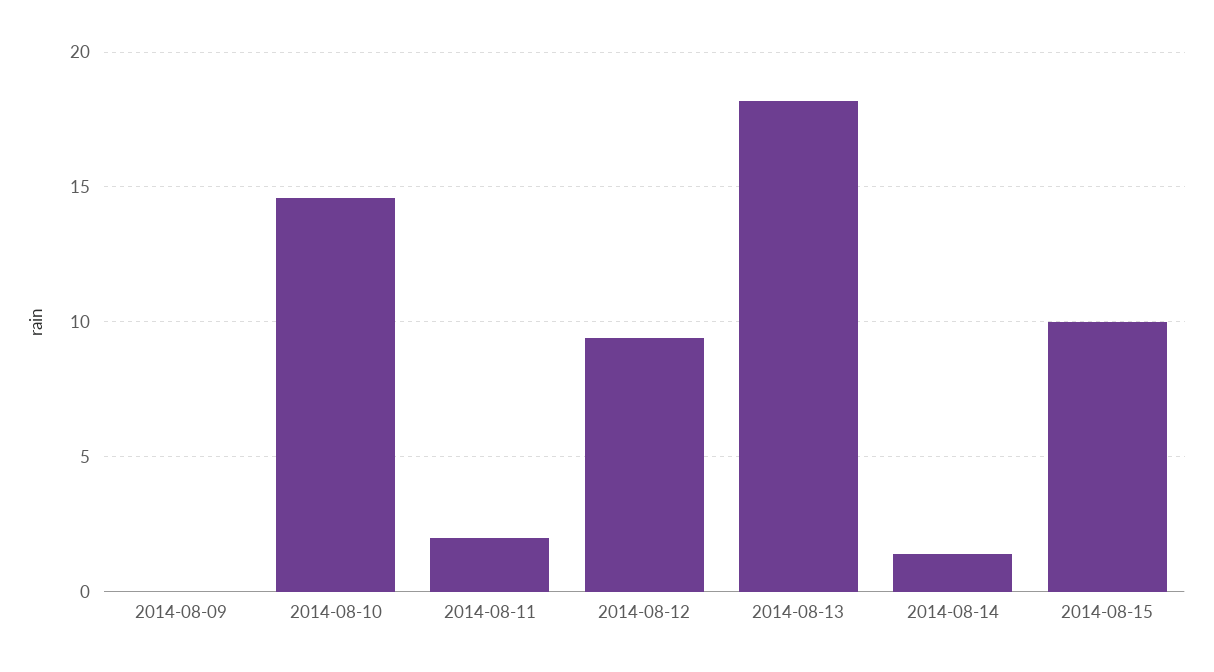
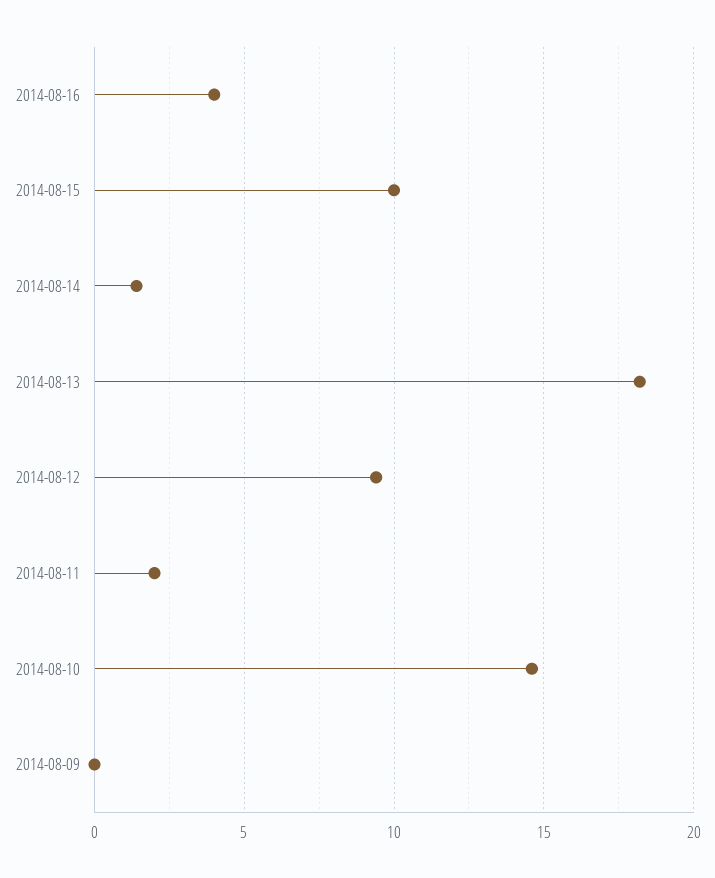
2014-08-16: none -> 4

